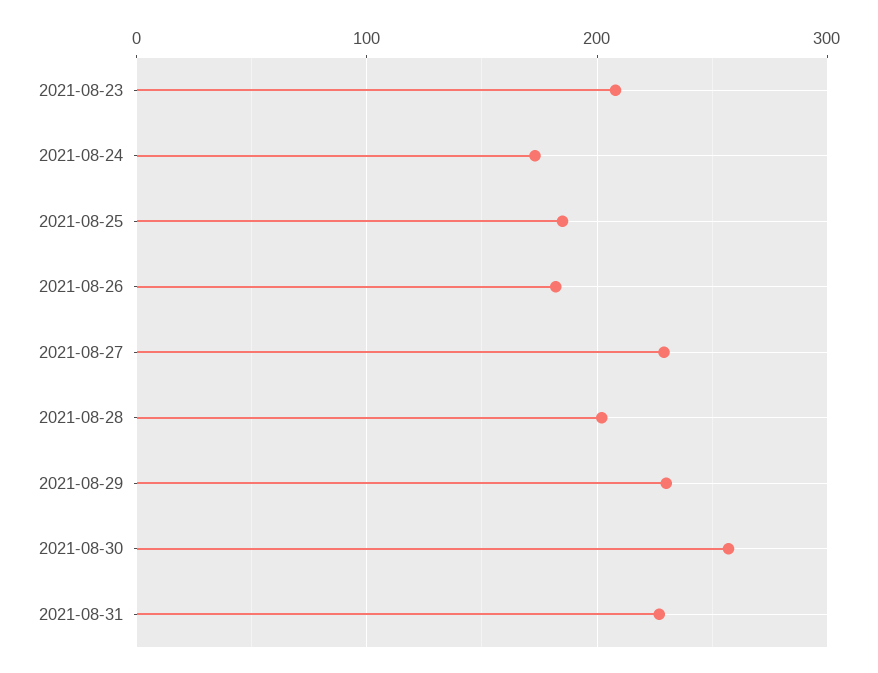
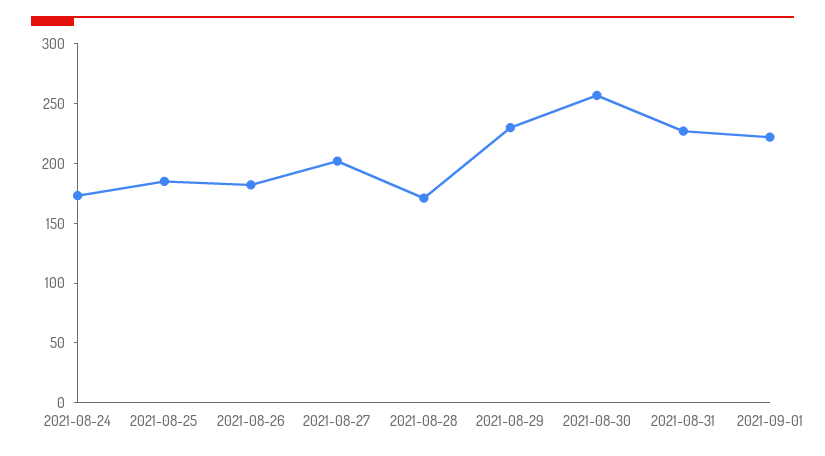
2021-08-23: 210 -> none
2021-08-27: 230 -> 200
2021-08-28: 200 -> 170
2021-09-01: none -> 220

